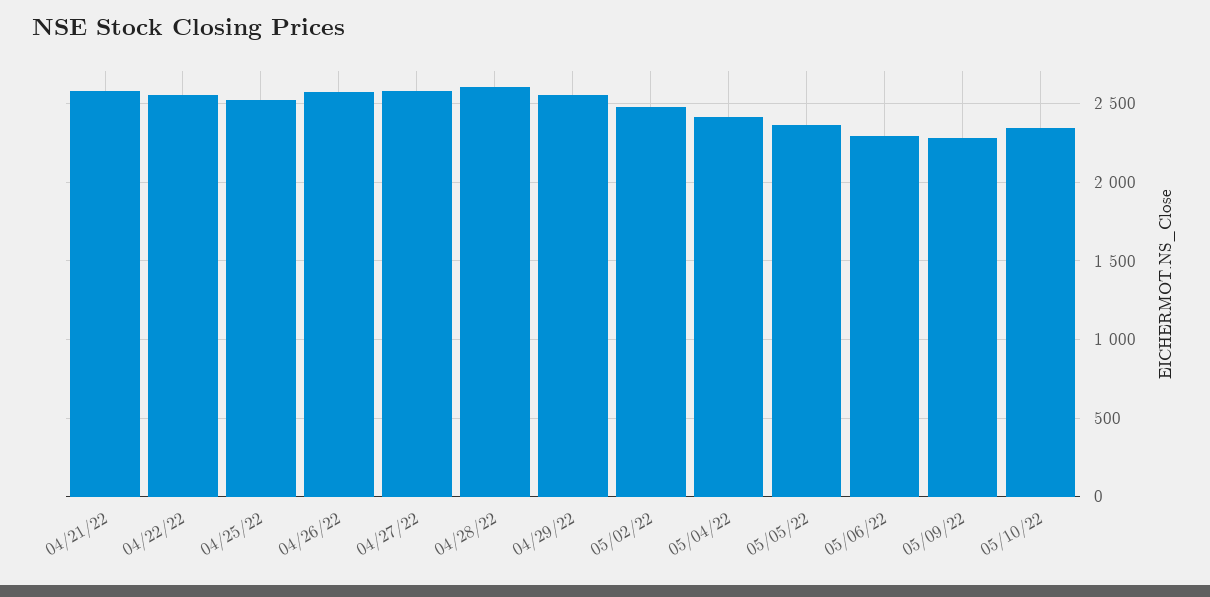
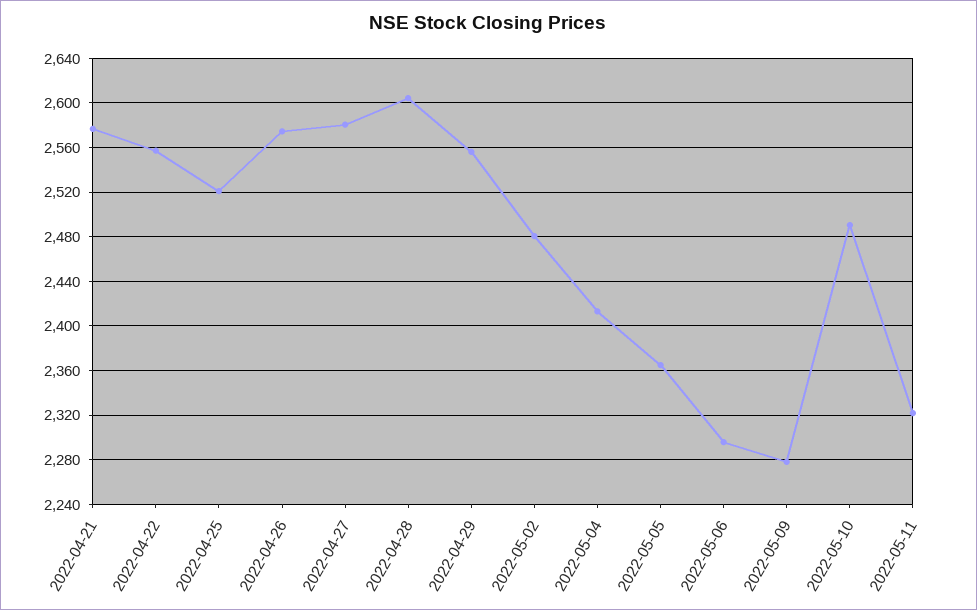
05/10/22: 2350 -> 2490
2022-05-11: none -> 2320

